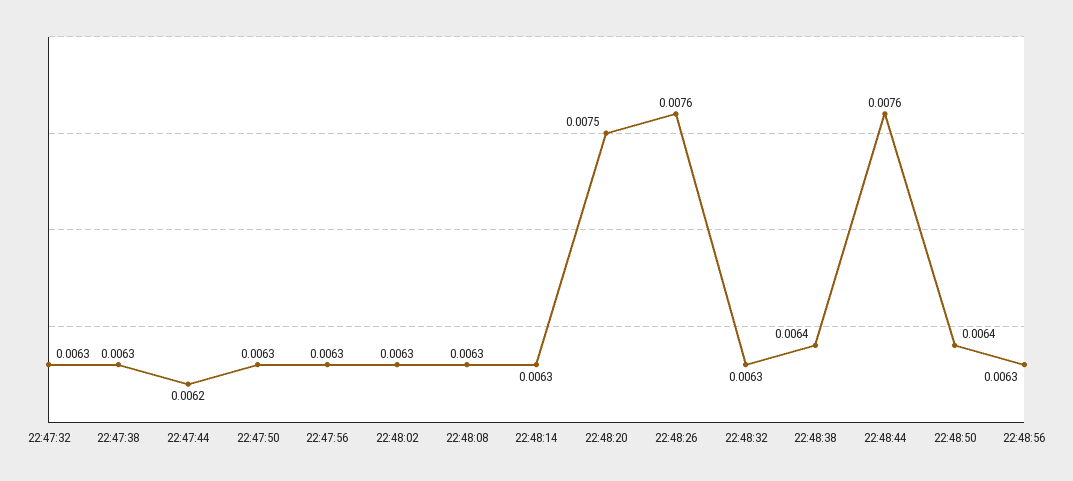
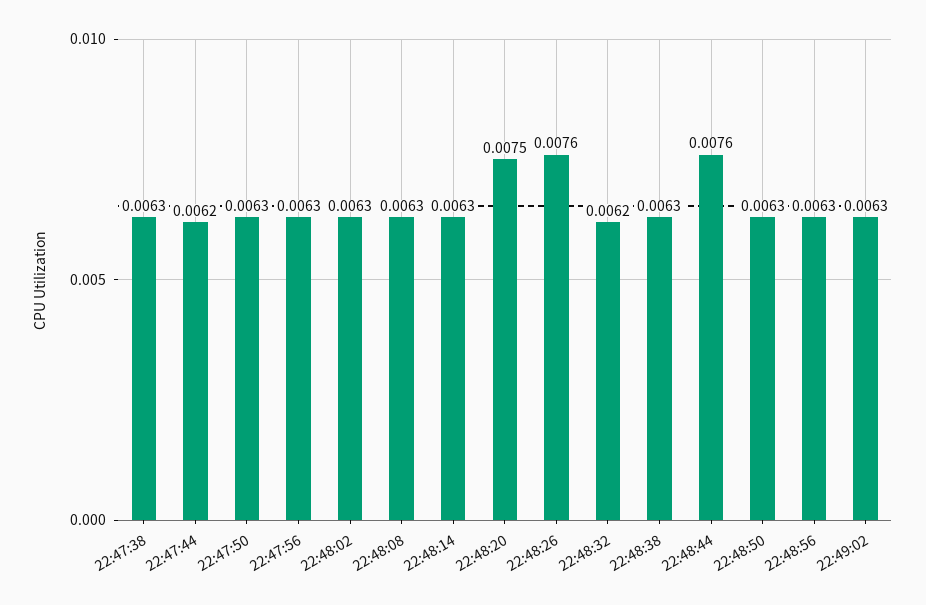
22:47:32: 0.0063 -> none
22:48:32: 0.0063 -> 0.0062
22:48:38: 0.0064 -> 0.0063
22:48:50: 0.0064 -> 0.0063
22:49:02: none -> 0.0063

